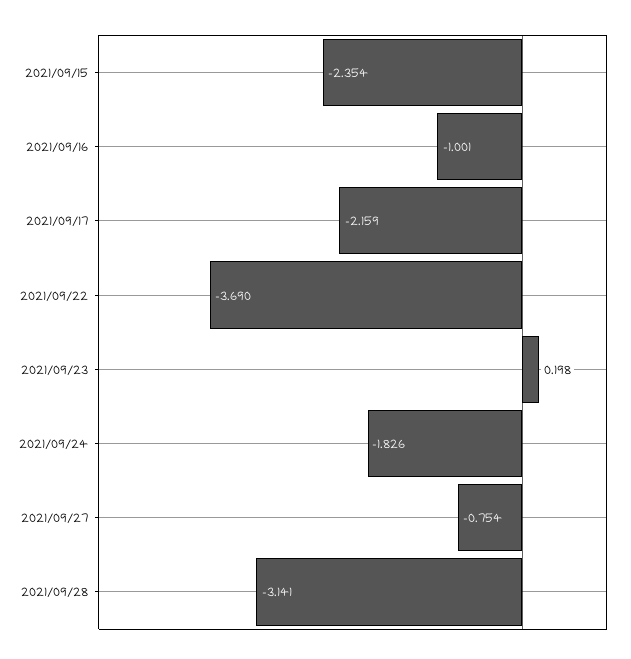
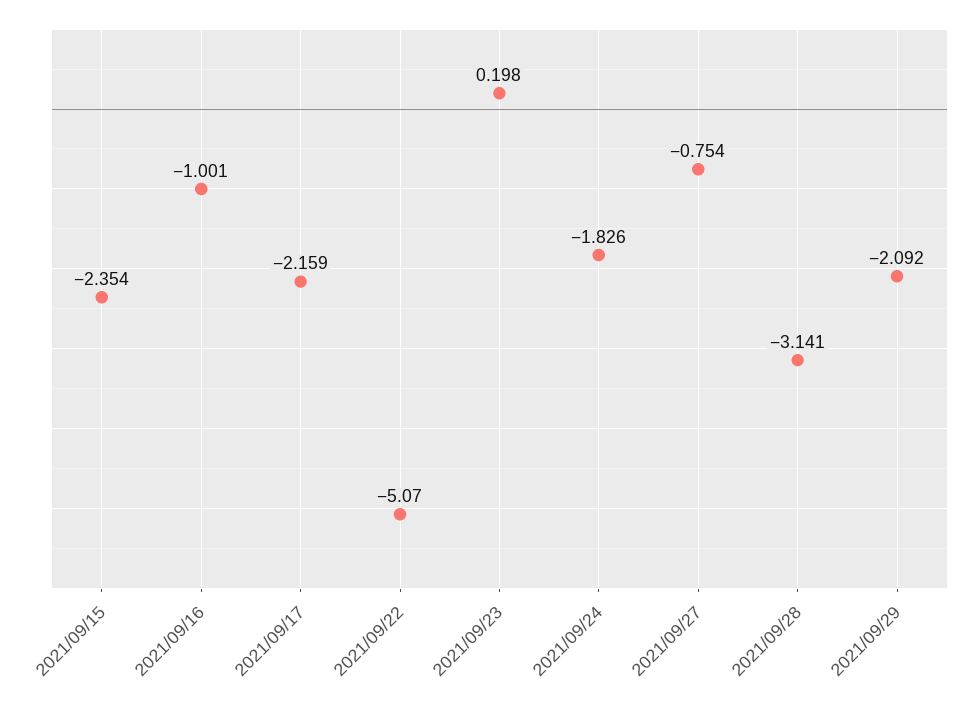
2021/09/22: -3.69 -> -5.07
2021/09/29: none -> -2.092

